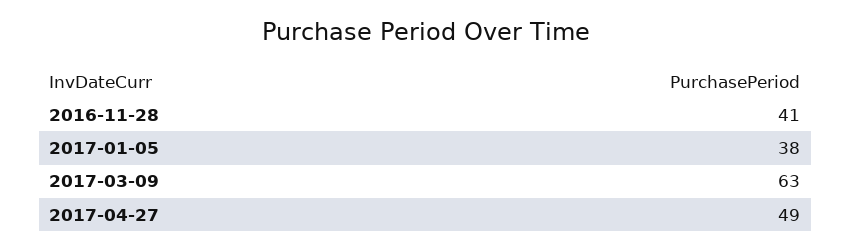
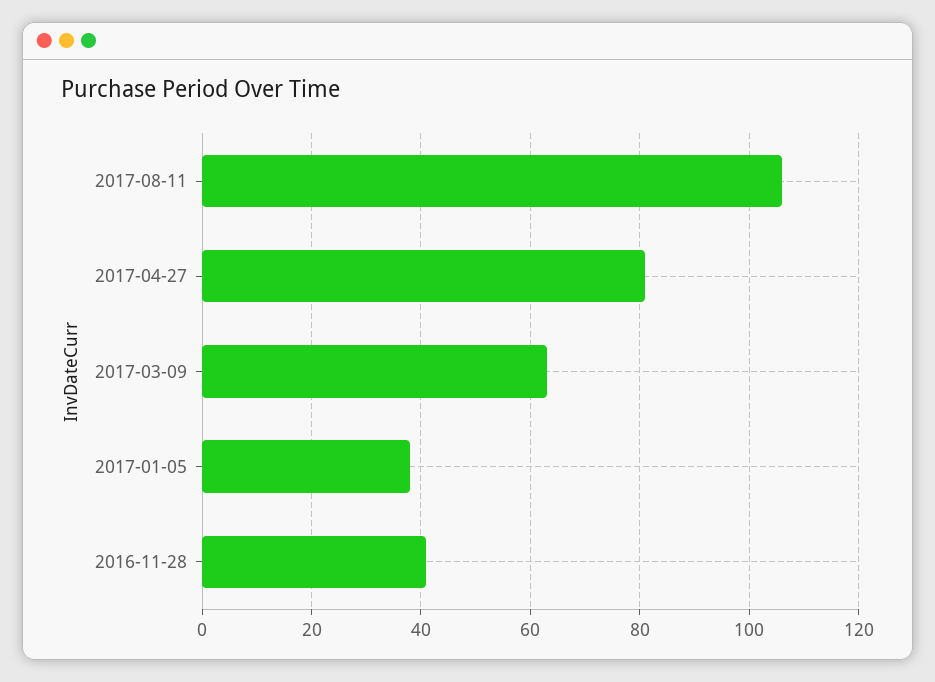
2017-04-27: 49 -> 80
2017-08-11: none -> 105

